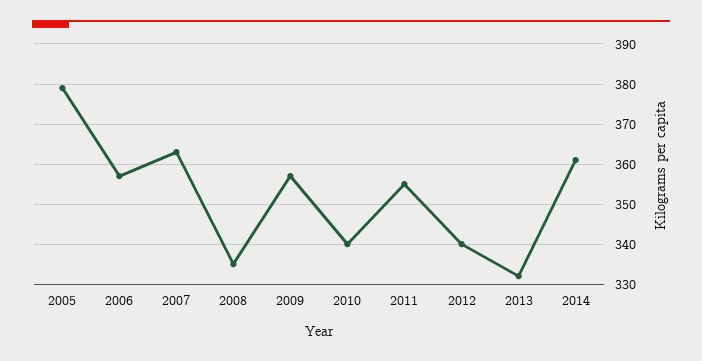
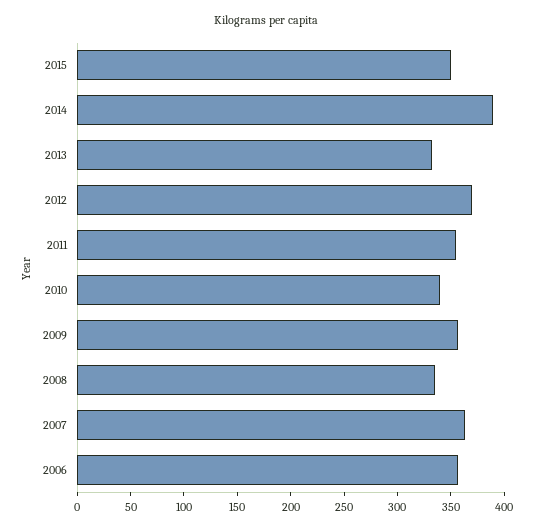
2005: 380 -> none
2012: 340 -> 370
2014: 360 -> 390
2015: none -> 350

